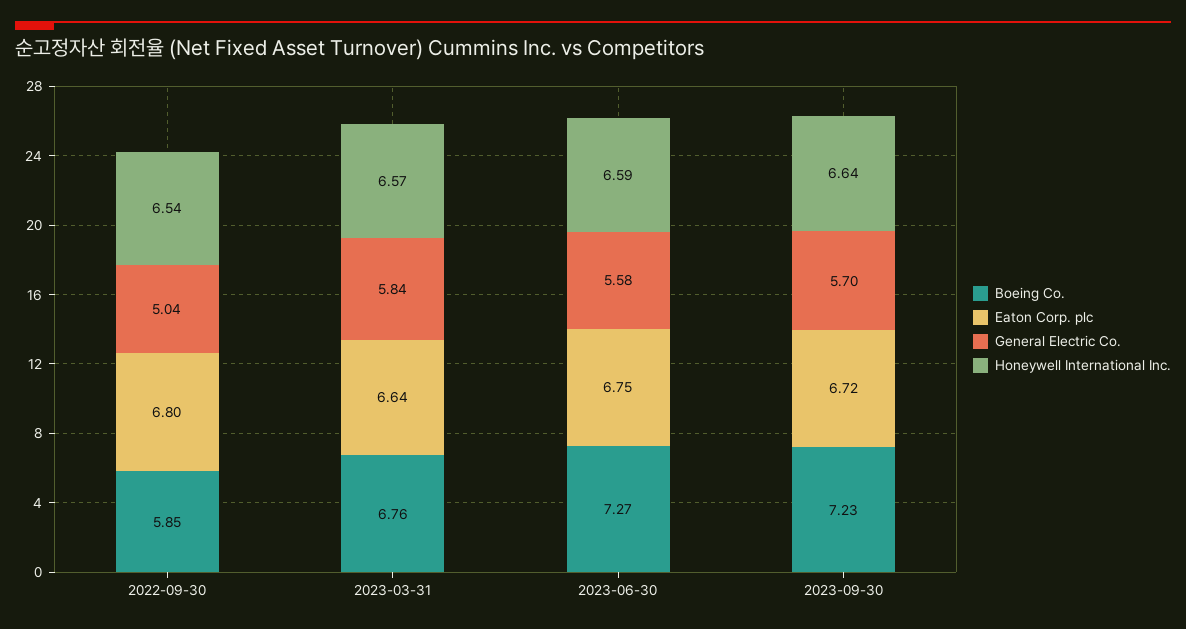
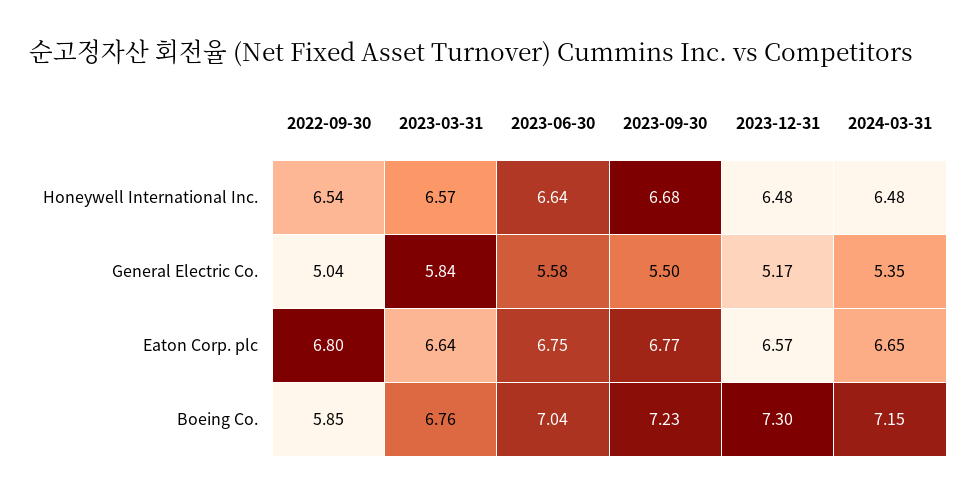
Boeing Co., 2023-06-30: 7.27 -> 7.04
Honeywell International Inc., 2023-06-30: 6.59 -> 6.64
Eaton Corp. plc, 2023-09-30: 6.72 -> 6.77
General Electric Co., 2023-09-30: 5.7 -> 5.5
Honeywell International Inc., 2023-09-30: 6.64 -> 6.68
Honeywell International Inc., 2023-12-31: none -> 6.48
Honeywell International Inc., 2024-03-31: none -> 6.48
General Electric Co., 2023-12-31: none -> 5.17
General Electric Co., 2024-03-31: none -> 5.35
Eaton Corp. plc, 2023-12-31: none -> 6.57
Eaton Corp. plc, 2024-03-31: none -> 6.65
Boeing Co., 2023-12-31: none -> 7.3
Boeing Co., 2024-03-31: none -> 7.15

